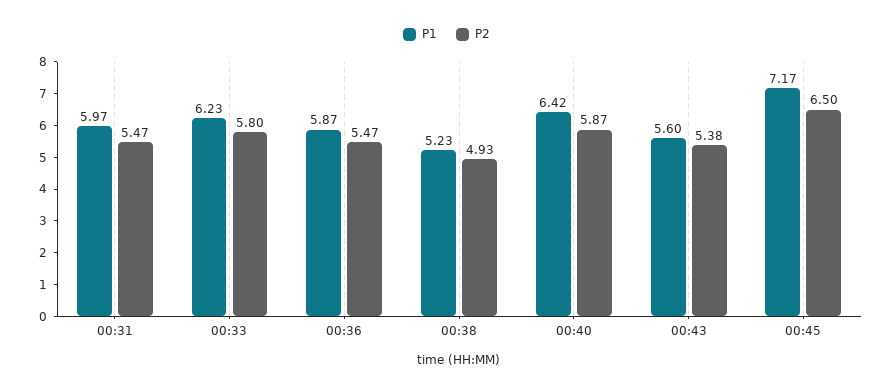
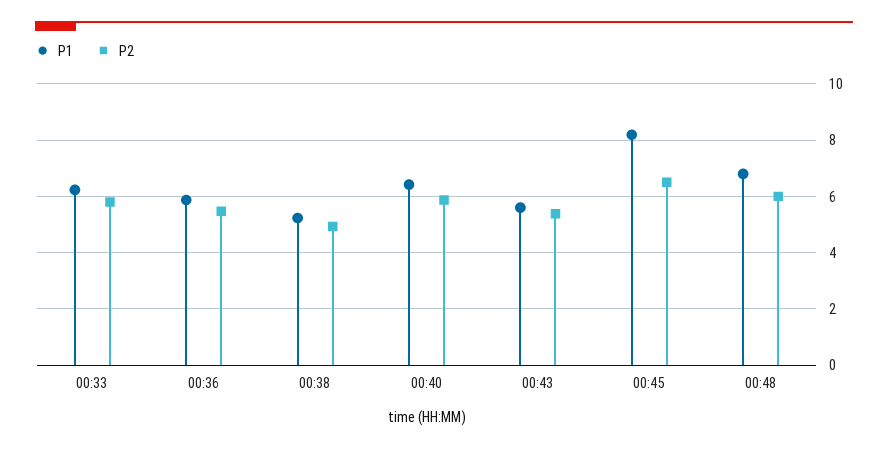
P1, 00:31: 5.97 -> none
P2, 00:31: 5.47 -> none
P1, 00:45: 7.17 -> 8.25
P1, 00:48: none -> 6.75
P2, 00:48: none -> 6

